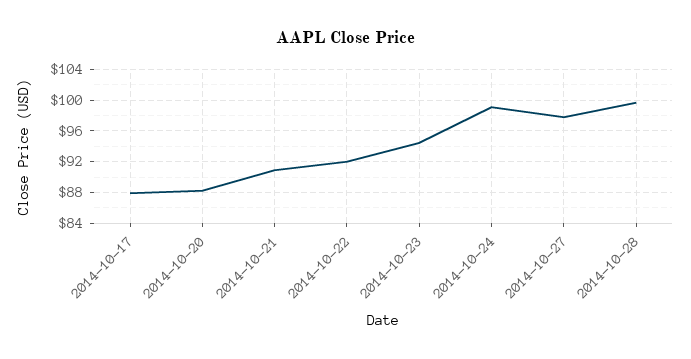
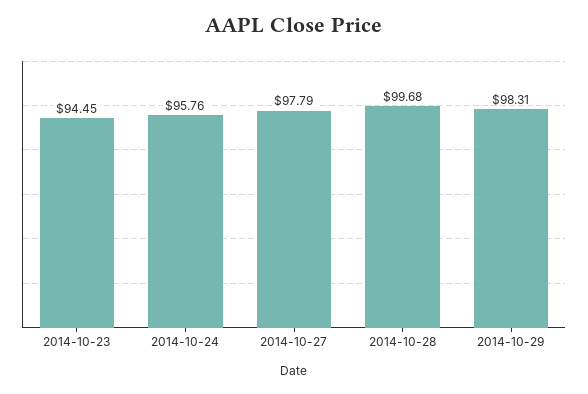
2014-10-17: 88 -> none
2014-10-20: 88 -> none
2014-10-21: 91 -> none
2014-10-22: 92 -> none
2014-10-24: 99 -> 95.76
2014-10-29: none -> 98.31

